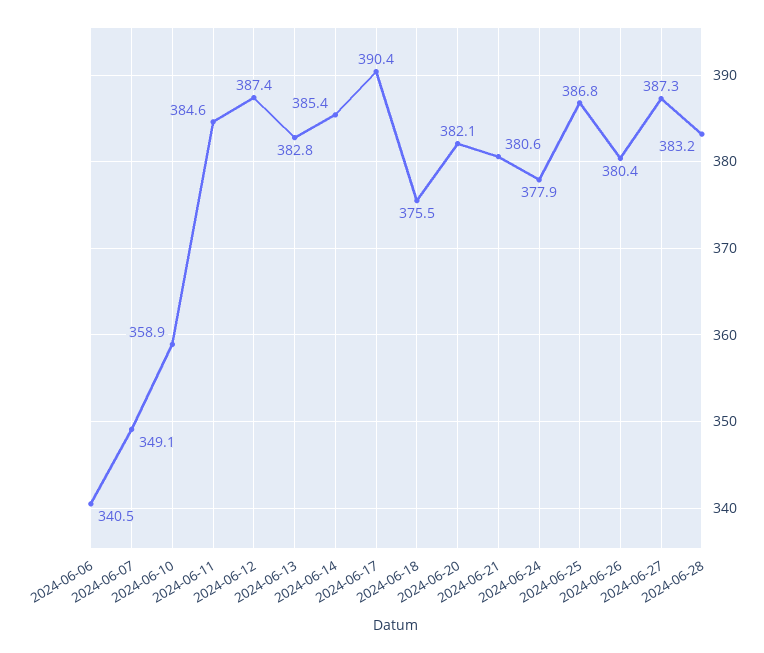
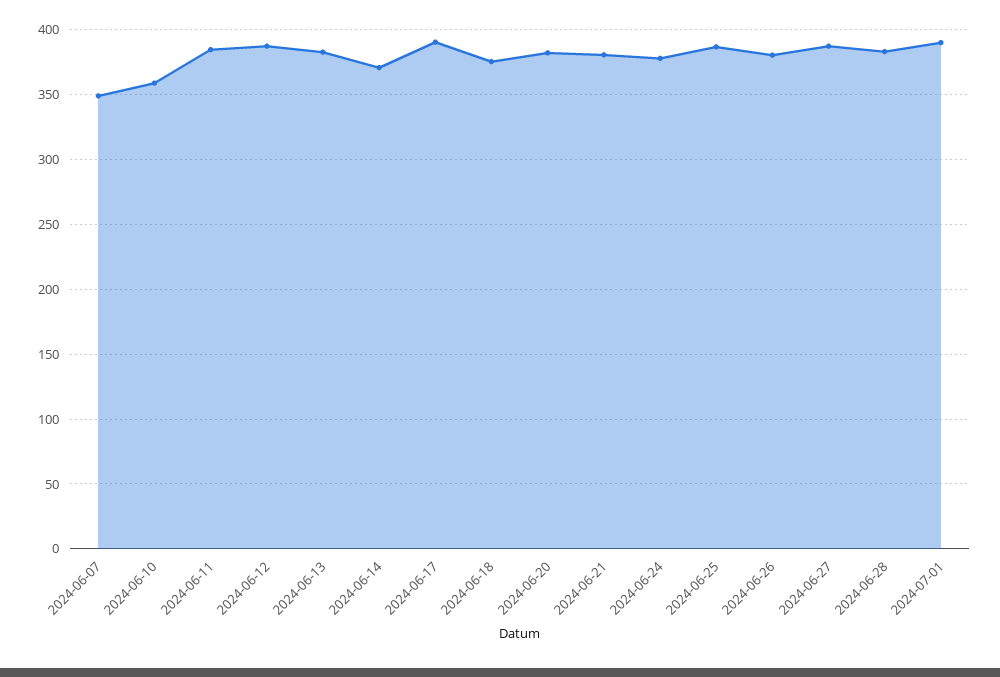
2024-06-06: 340.5 -> none
2024-06-14: 385.4 -> 370
2024-07-01: none -> 390

